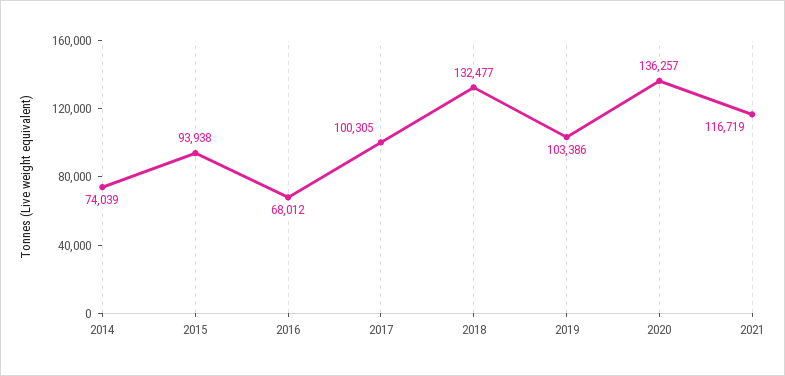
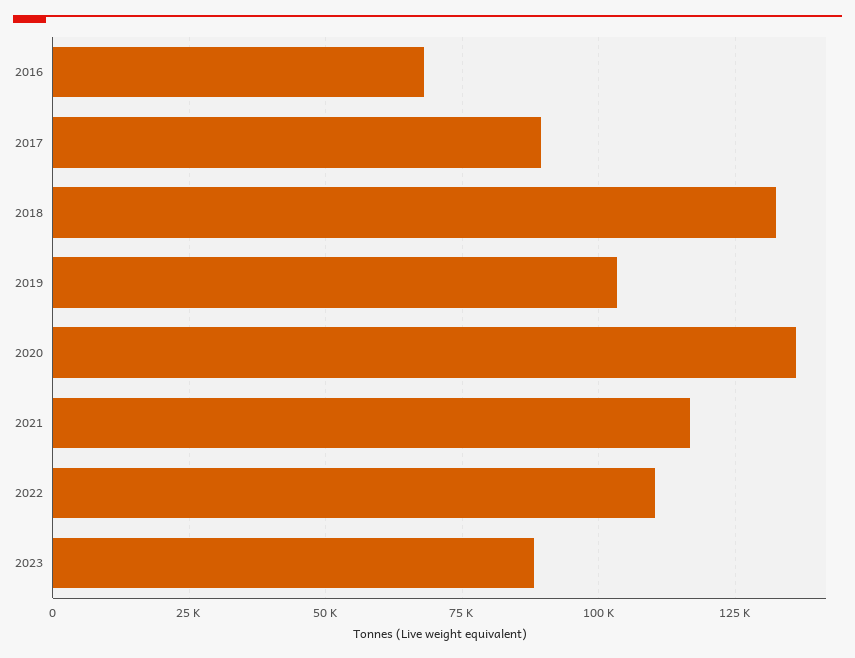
2014: 74039 -> none
2015: 93938 -> none
2017: 100305 -> 90000
2022: none -> 110000
2023: none -> 87500

